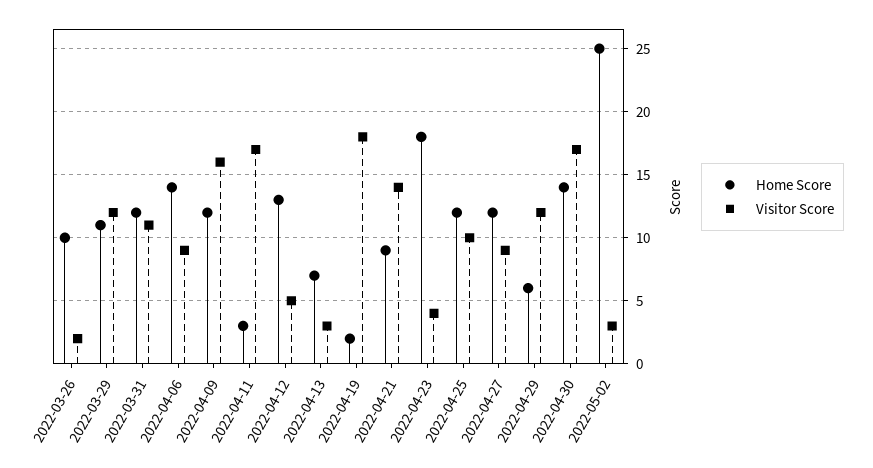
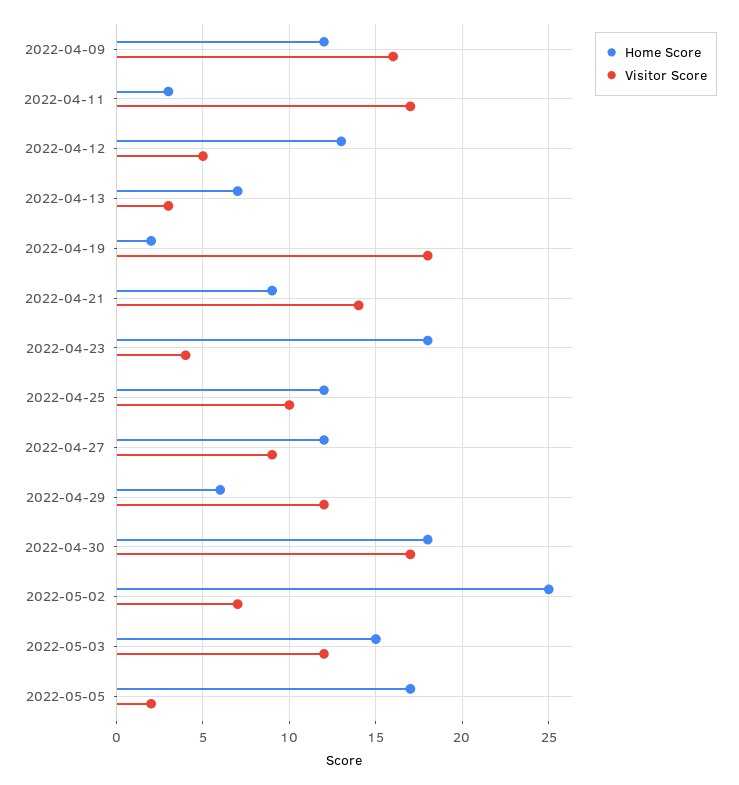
Home Score, 2022-03-26: 10 -> none
Visitor Score, 2022-03-26: 2 -> none
Home Score, 2022-03-29: 11 -> none
Visitor Score, 2022-03-29: 12 -> none
Home Score, 2022-03-31: 12 -> none
Visitor Score, 2022-03-31: 11 -> none
Home Score, 2022-04-06: 14 -> none
Visitor Score, 2022-04-06: 9 -> none
Home Score, 2022-04-30: 14 -> 18
Visitor Score, 2022-05-02: 3 -> 7
Home Score, 2022-05-03: none -> 15
Visitor Score, 2022-05-03: none -> 12
Home Score, 2022-05-05: none -> 17
Visitor Score, 2022-05-05: none -> 2

